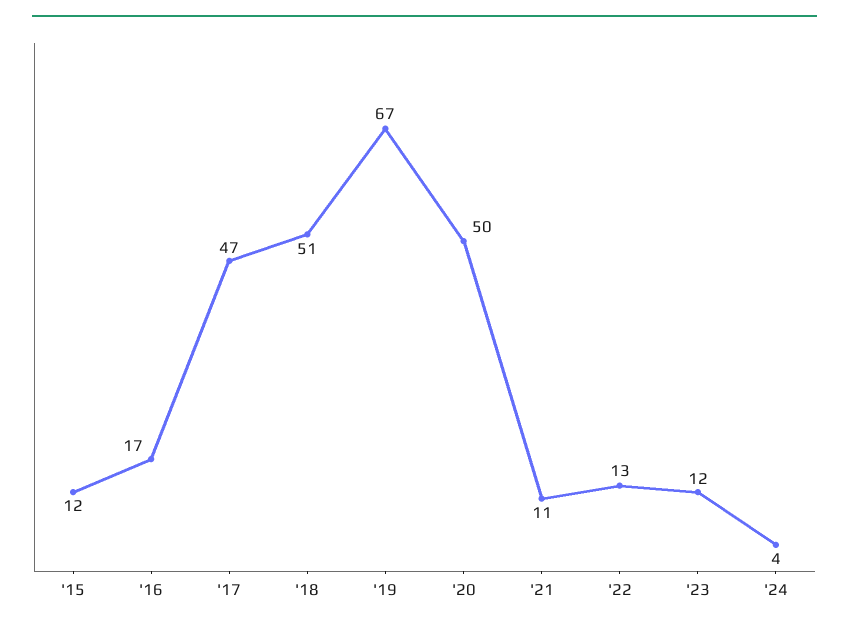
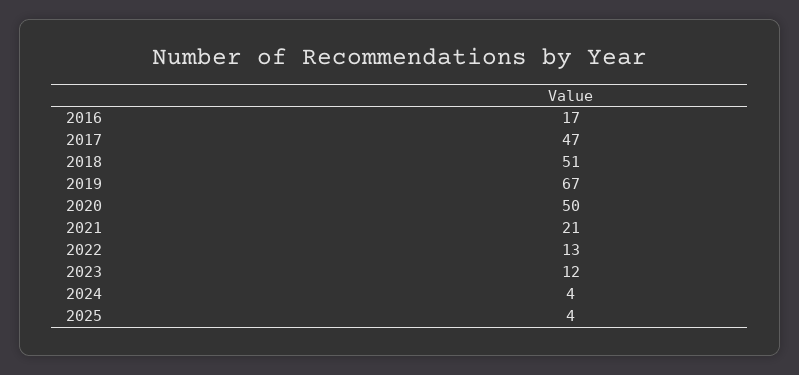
'15: 12 -> none
'21: 11 -> 21
2025: none -> 4

